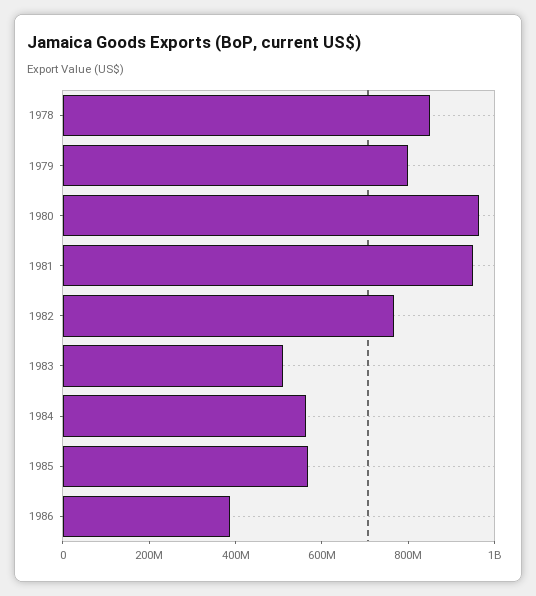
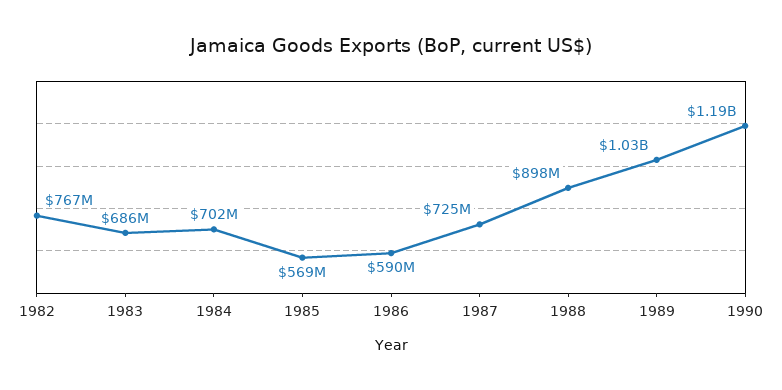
1978: 850000000 -> none
1979: 800000000 -> none
1980: 950000000 -> none
1981: 950000000 -> none
1983: 500000000 -> 686000000
1984: 550000000 -> 702000000
1986: 400000000 -> 590000000
1987: none -> 725000000
1988: none -> 898000000
1989: none -> 1030000000
1990: none -> 1190000000

